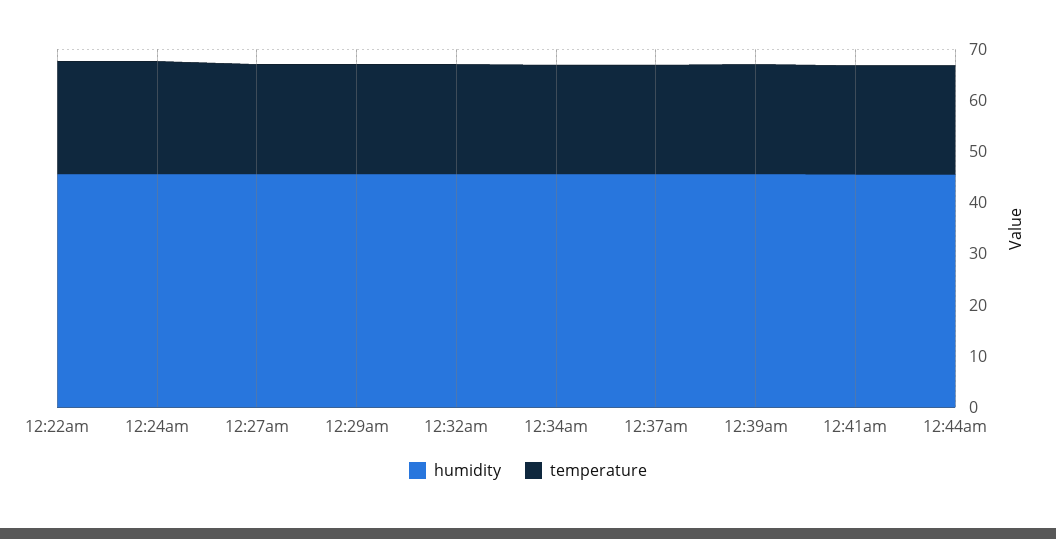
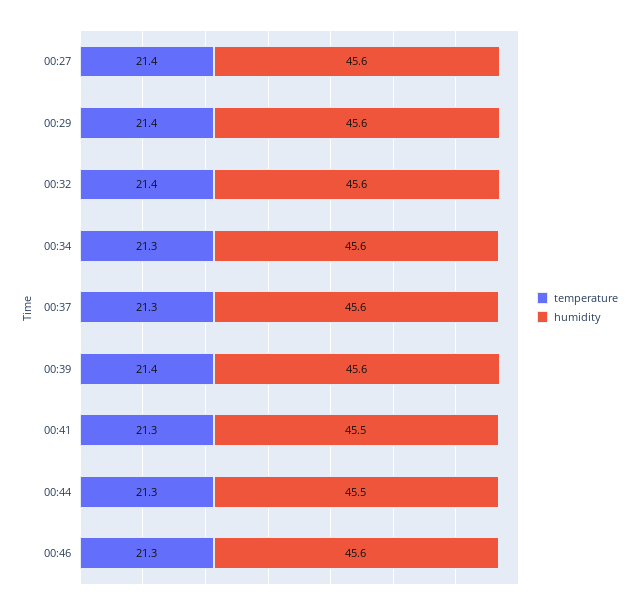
humidity, 12:22am: 46 -> none
temperature, 12:22am: 22 -> none
humidity, 12:24am: 46 -> none
temperature, 12:24am: 22 -> none
temperature, 00:46: none -> 21.3
humidity, 00:46: none -> 45.6

